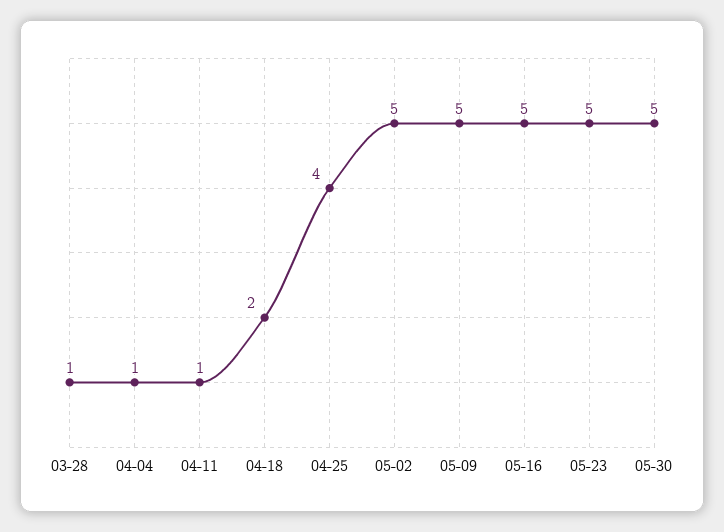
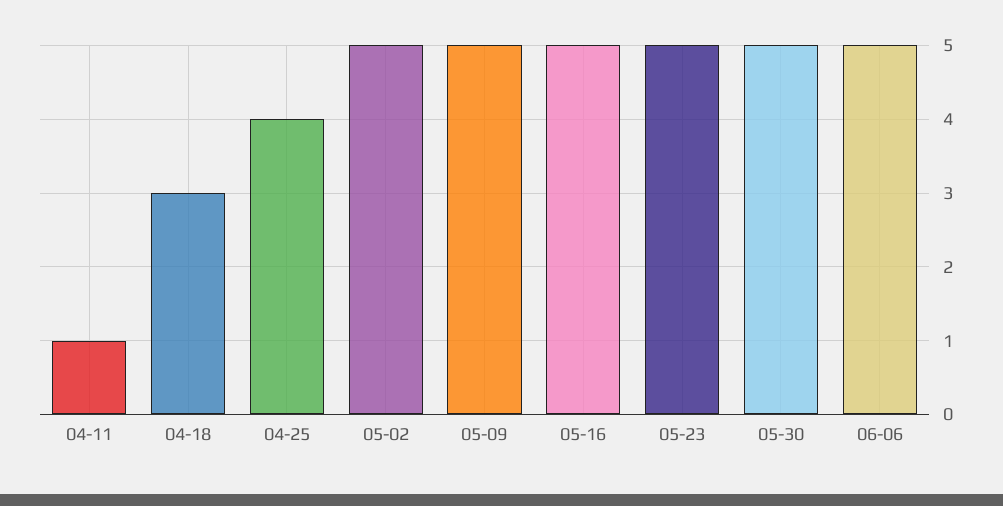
03-28: 1 -> none
04-04: 1 -> none
04-18: 2 -> 3
06-06: none -> 5

